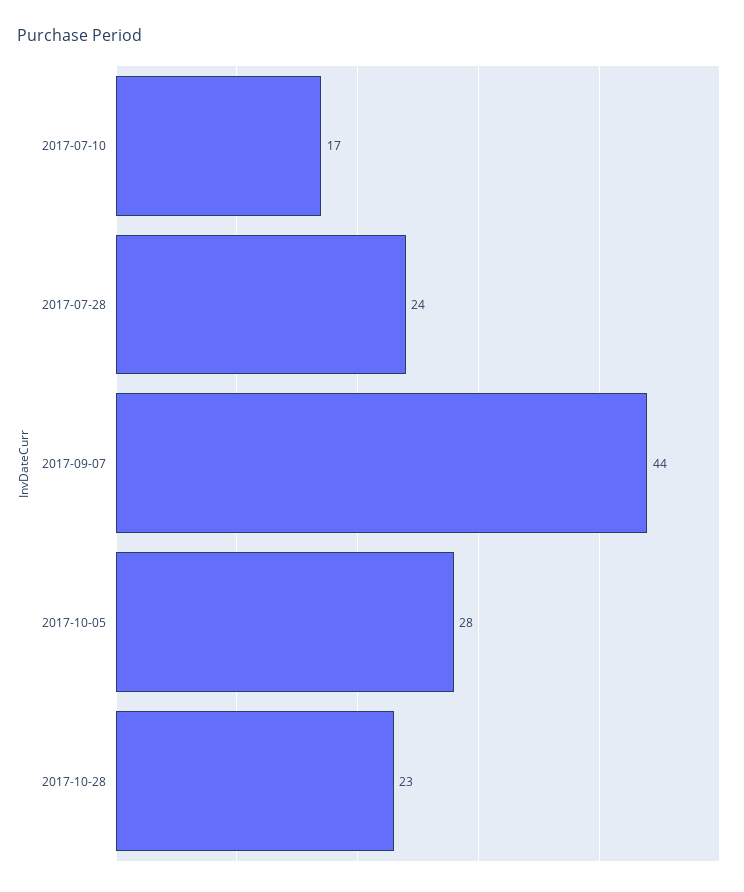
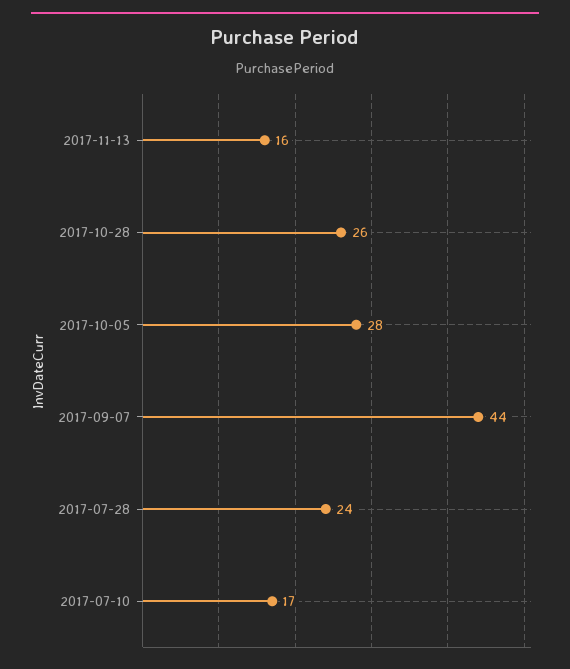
2017-10-28: 23 -> 26
2017-11-13: none -> 16

